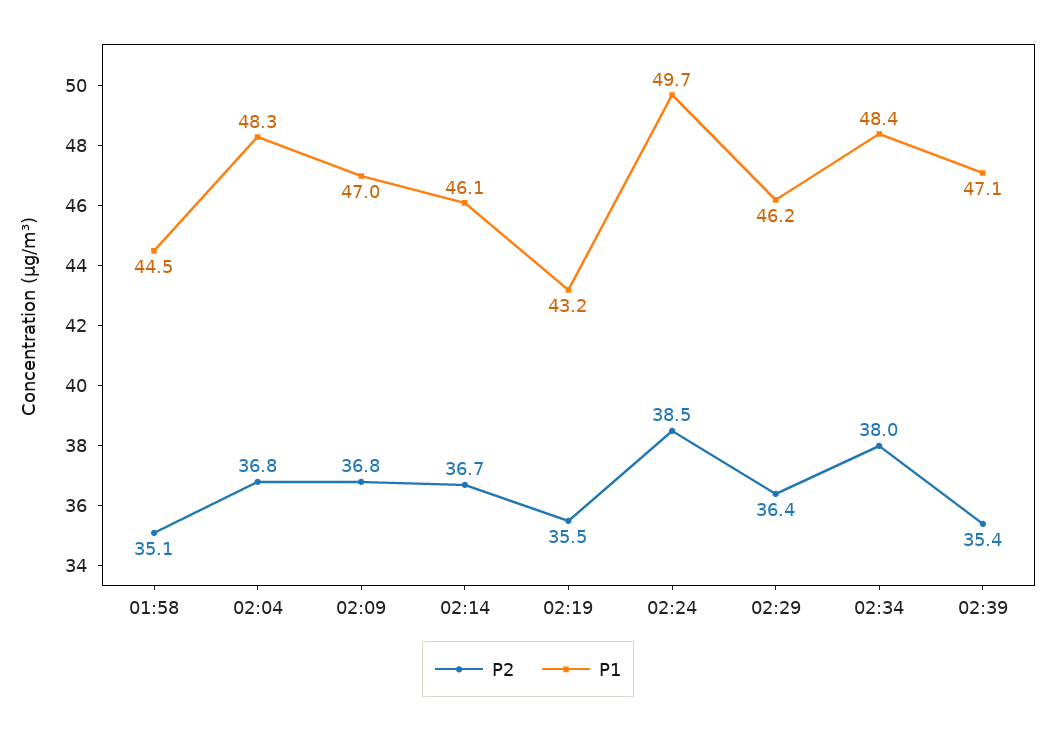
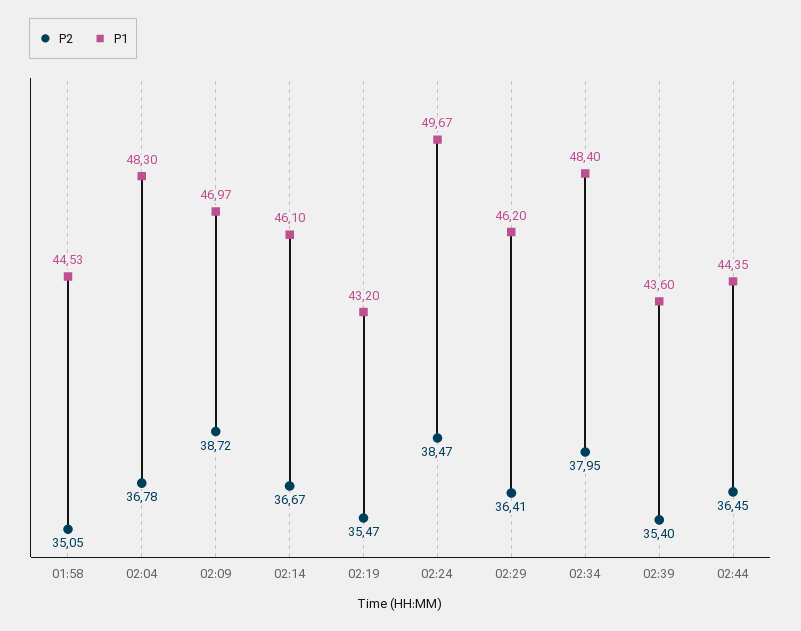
P2, 02:09: 36.8 -> 38.72
P1, 02:39: 47.1 -> 43.6
P2, 02:44: none -> 36.45
P1, 02:44: none -> 44.35

